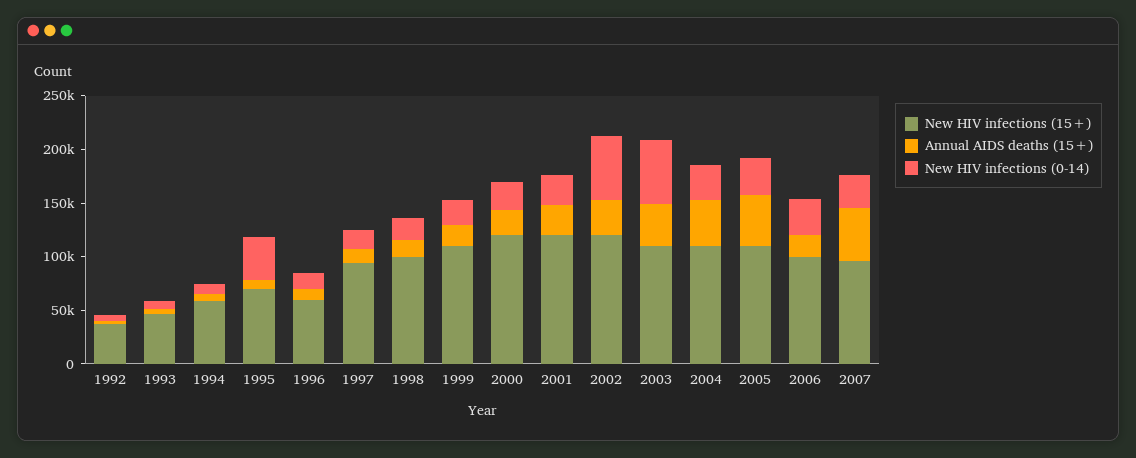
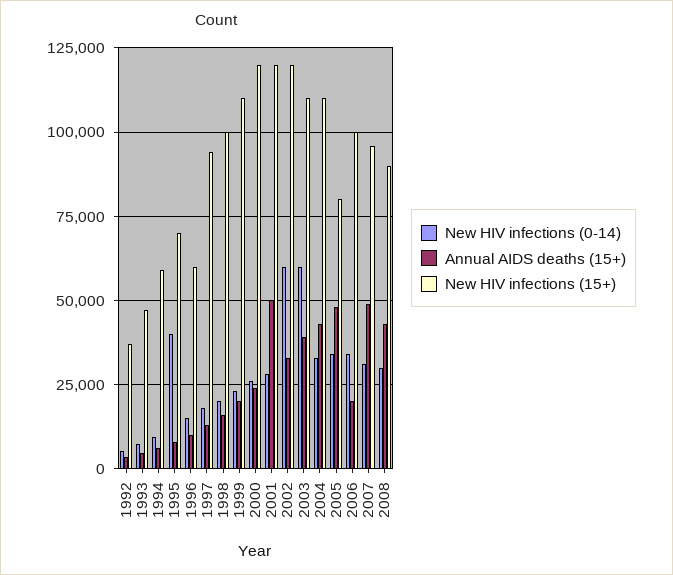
Annual AIDS deaths (15+), 2001: 30000 -> 50000
New HIV infections (15+), 2005: 110000 -> 80000
New HIV infections (0-14), 2008: none -> 30000
Annual AIDS deaths (15+), 2008: none -> 42500
New HIV infections (15+), 2008: none -> 90000

